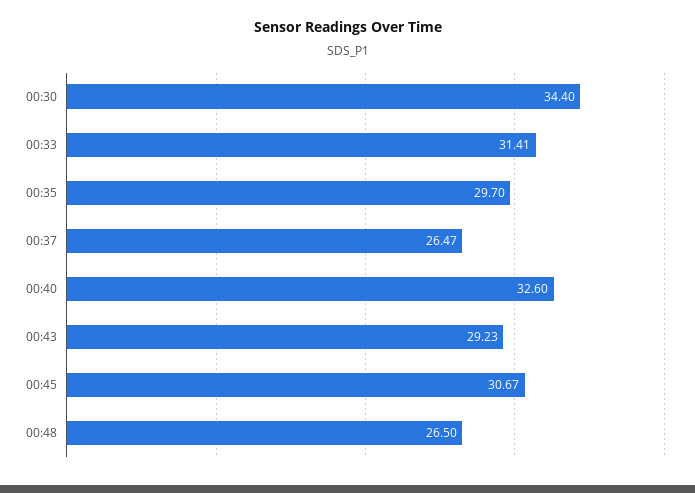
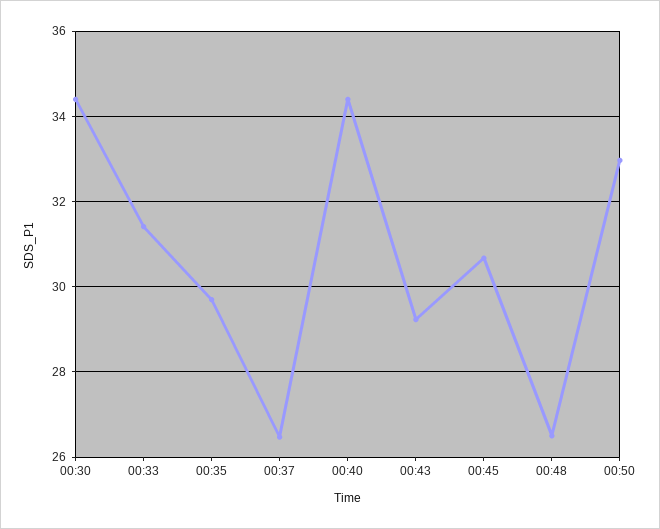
00:40: 32.6 -> 34.4
00:50: none -> 33

